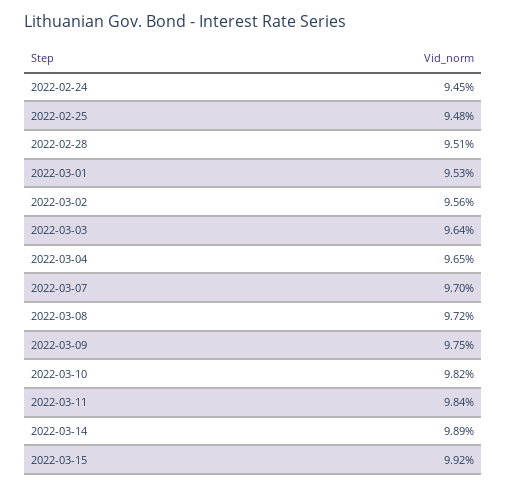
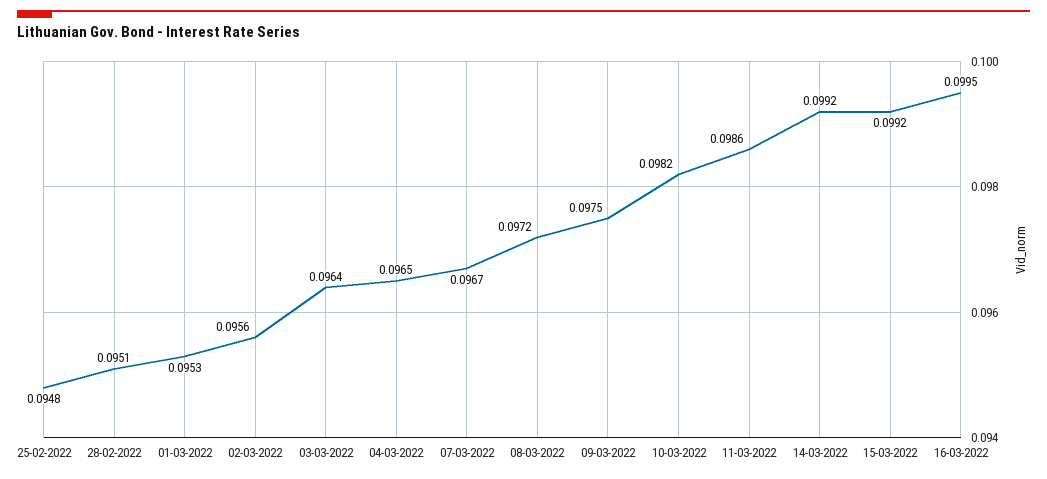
2022-02-24: 0.0945 -> none
2022-03-07: 0.097 -> 0.0967
2022-03-11: 0.0984 -> 0.0986
2022-03-14: 0.0989 -> 0.0992
16-03-2022: none -> 0.0995

